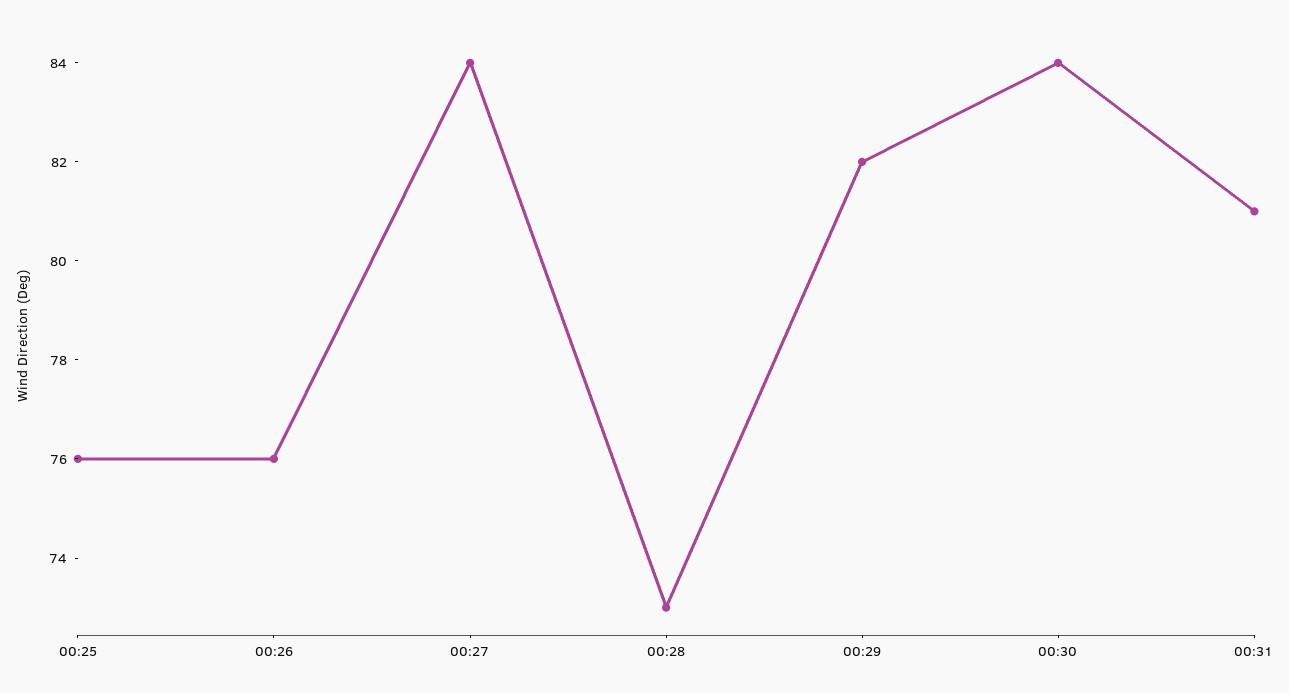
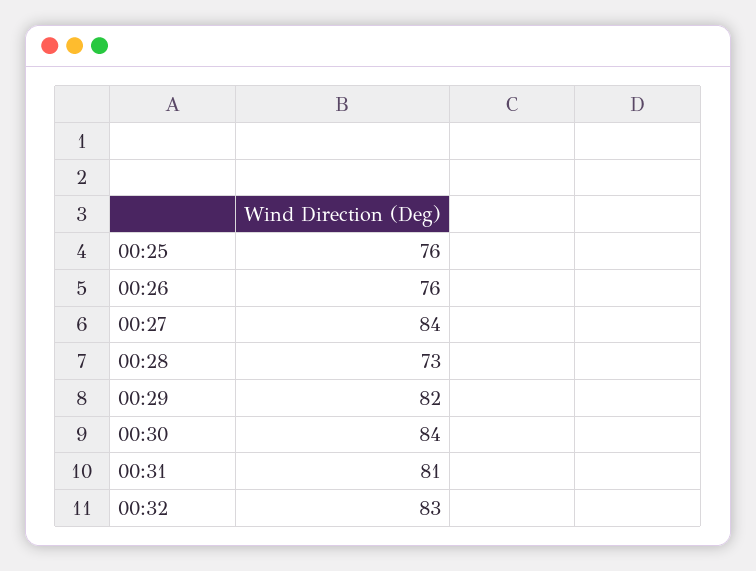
00:32: none -> 83

